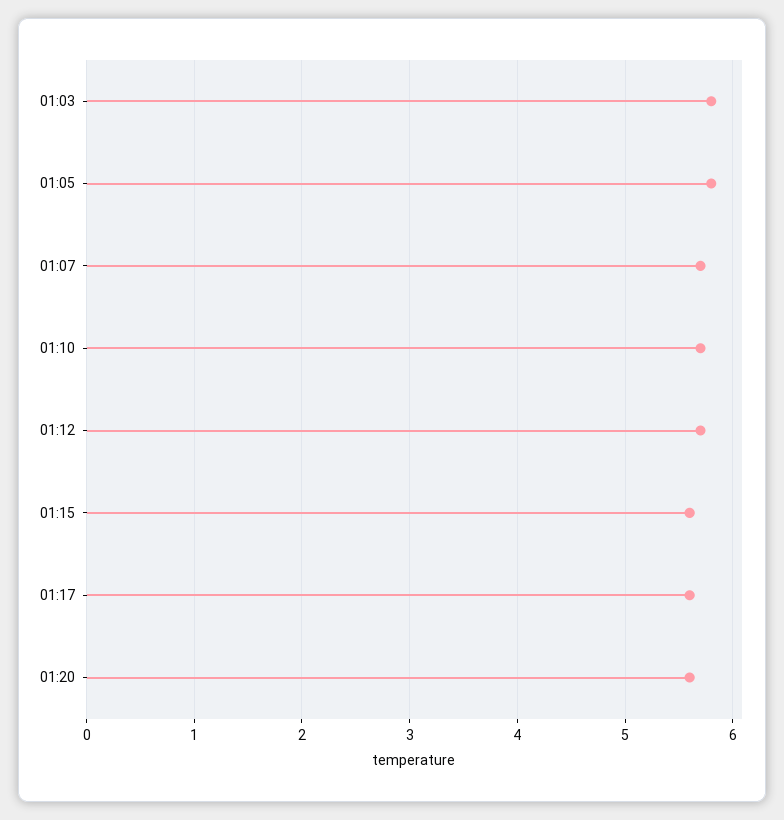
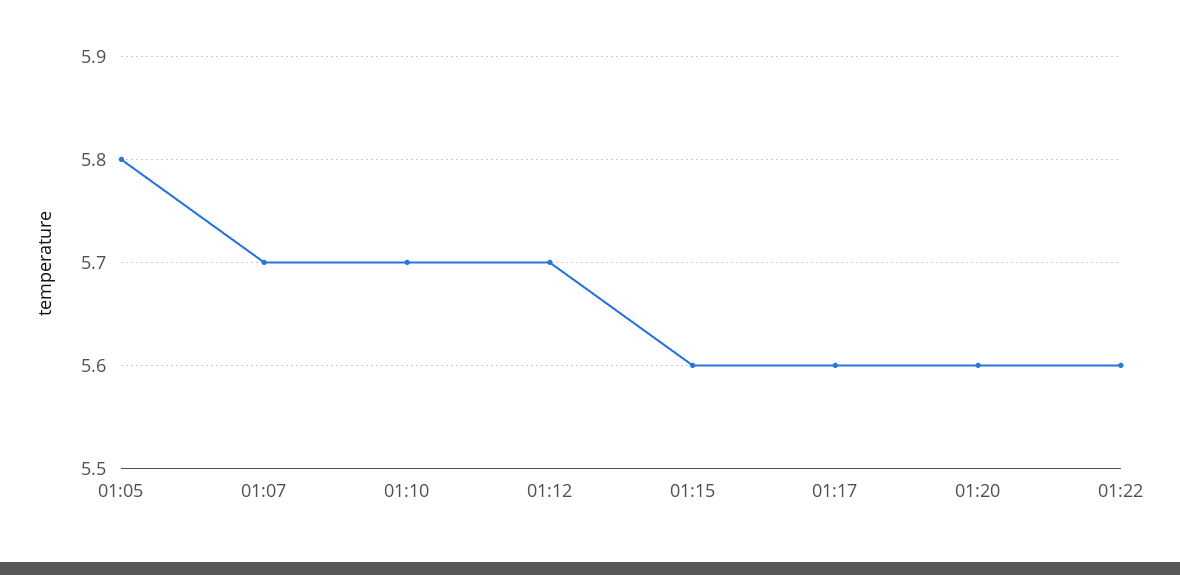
01:03: 5.8 -> none
01:22: none -> 5.6

